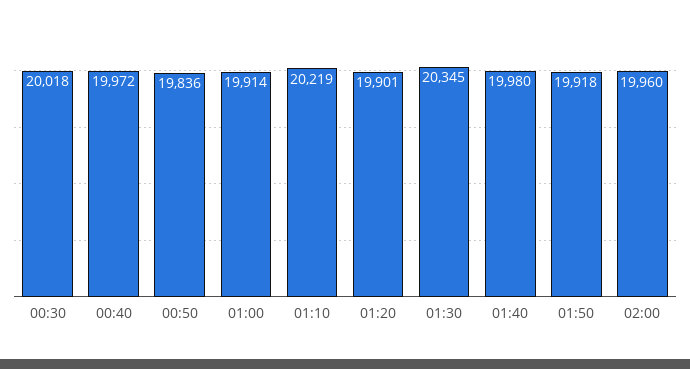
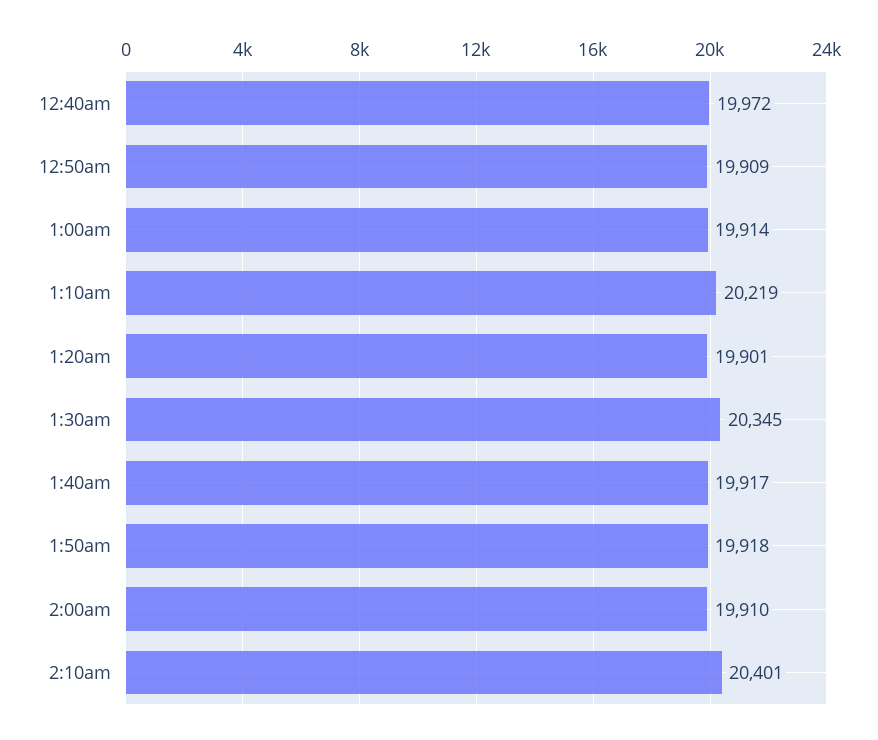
00:30: 20018 -> none
00:50: 19836 -> 19909
01:40: 19980 -> 19917
02:00: 19960 -> 19910
2:10am: none -> 20401

